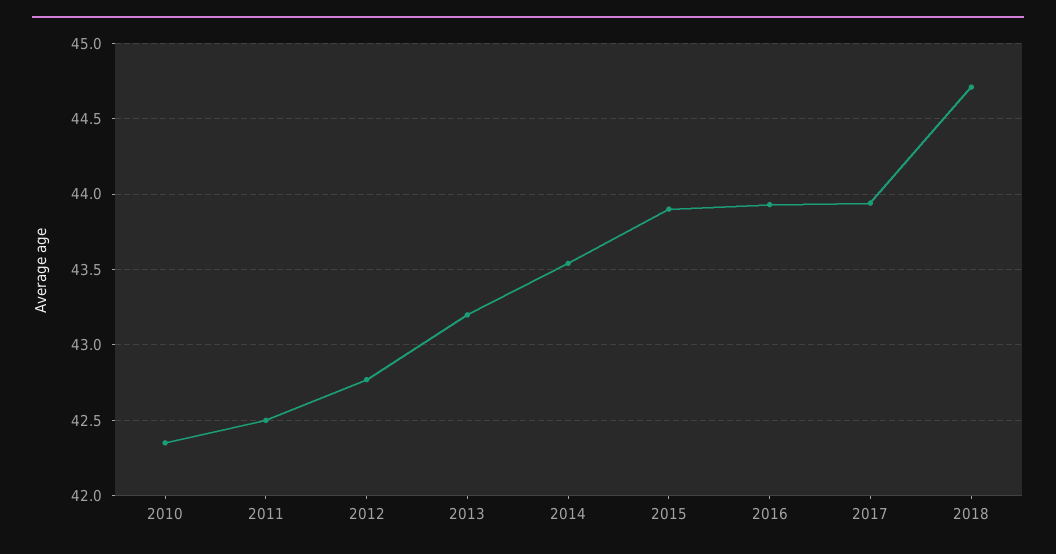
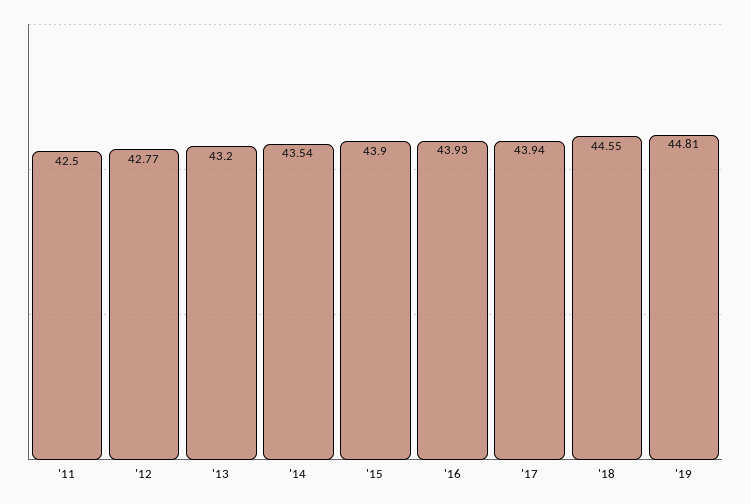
2010: 42.35 -> none
2018: 44.7 -> 44.55
'19: none -> 44.81

